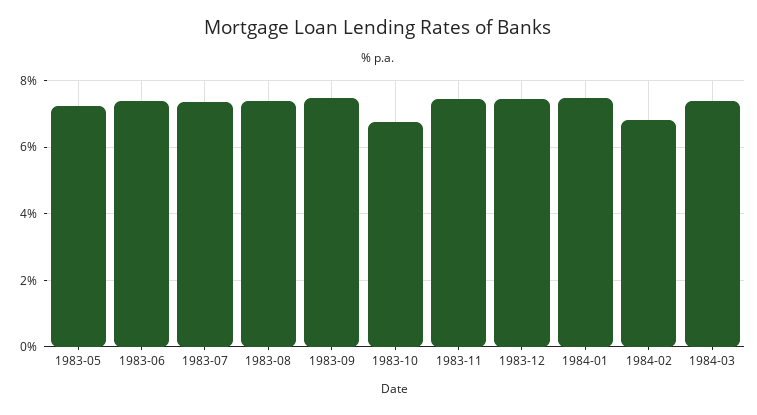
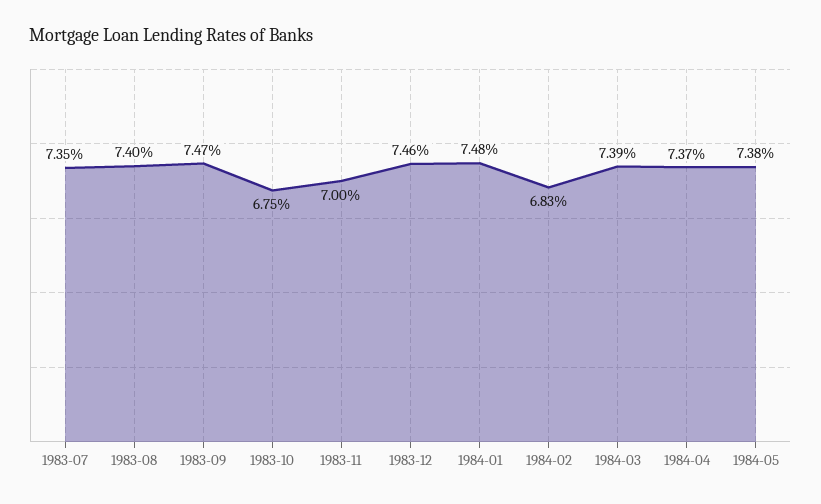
1983-05: 7.2 -> none
1983-06: 7.4 -> none
1983-11: 7.4 -> 7
1984-04: none -> 7.37
1984-05: none -> 7.38

